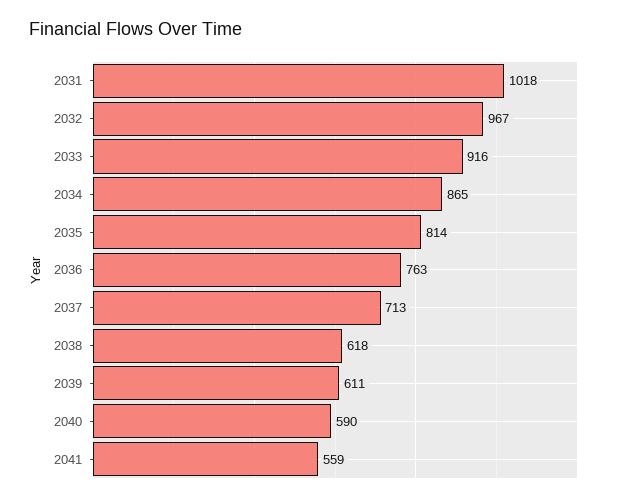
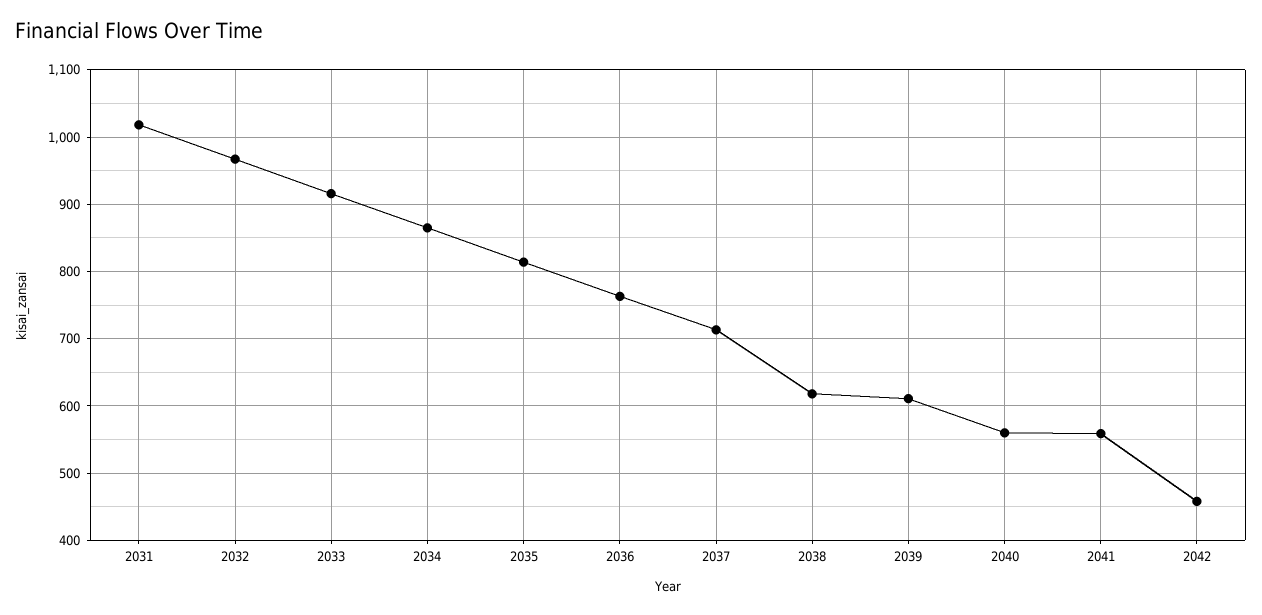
2040: 590 -> 560
2042: none -> 460

